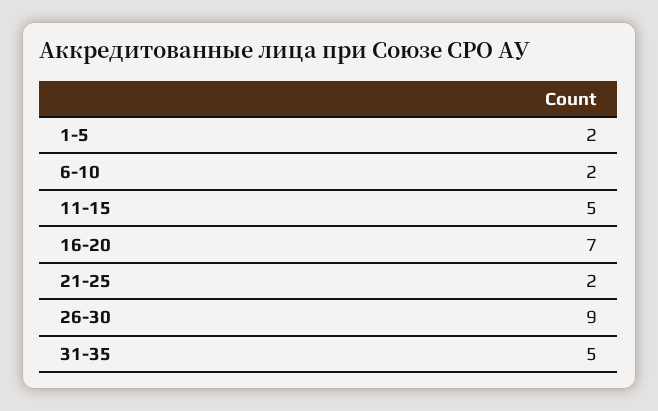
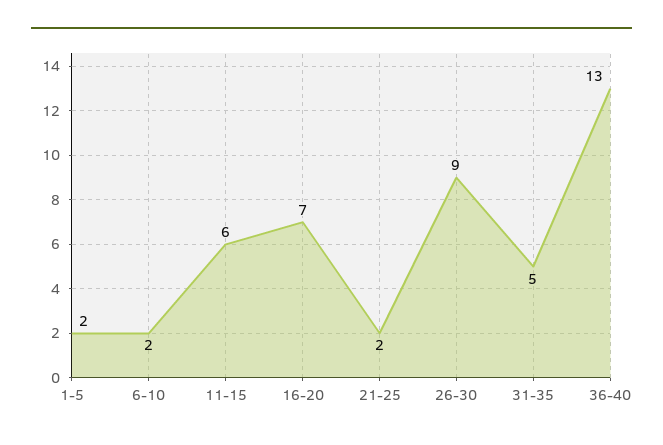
11-15: 5 -> 6
36-40: none -> 13

